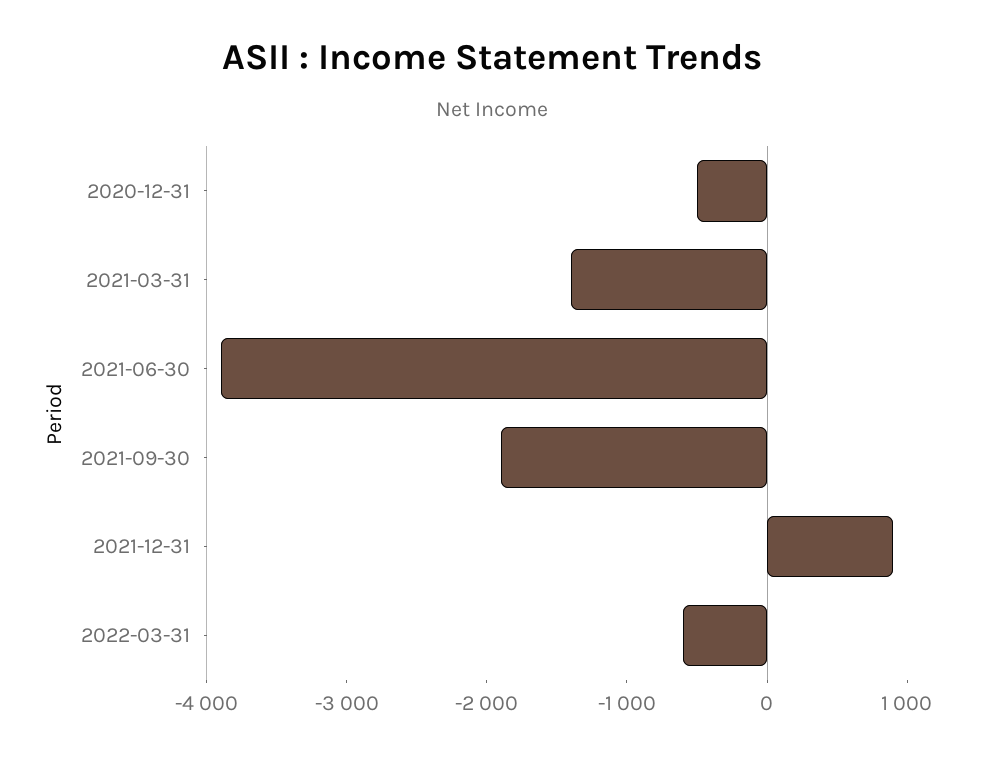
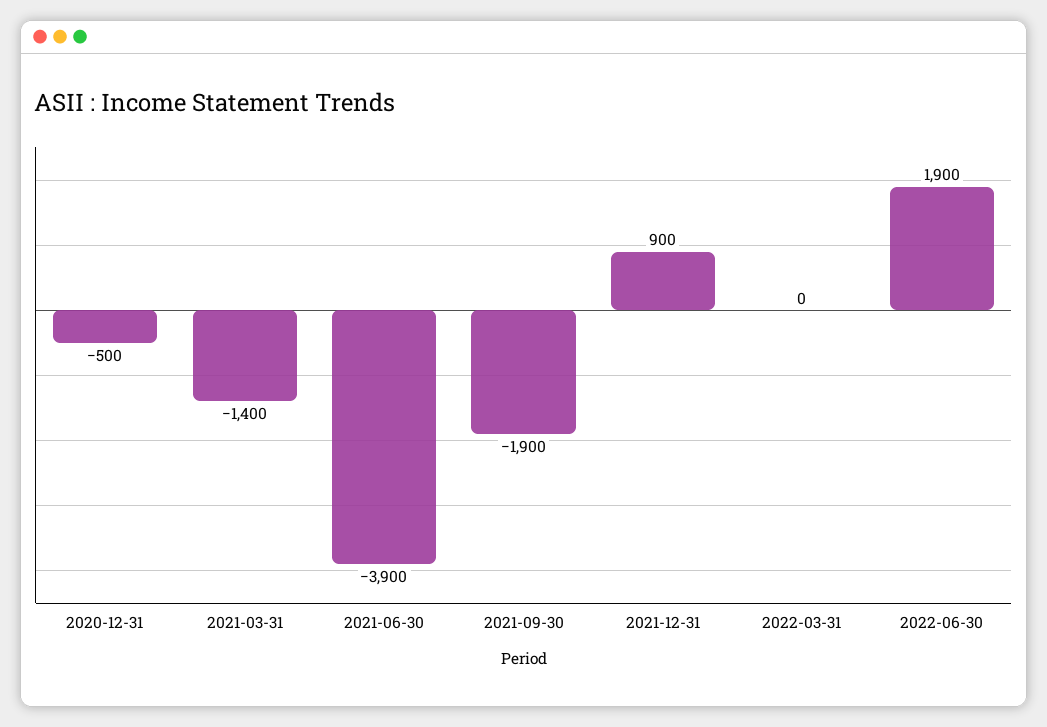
2022-03-31: -600 -> 0
2022-06-30: none -> 1900

